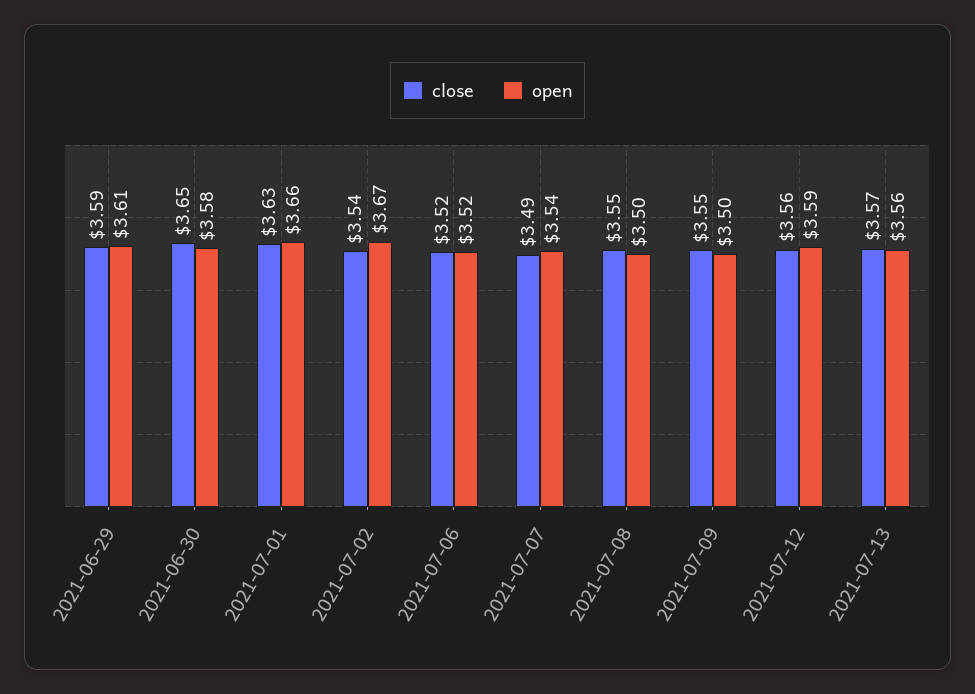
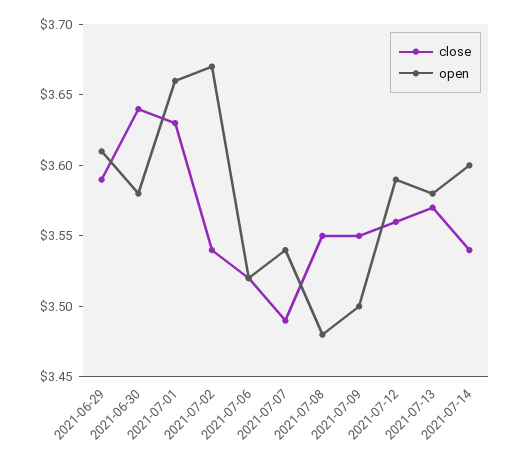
close, 2021-06-30: 3.65 -> 3.64
open, 2021-07-08: 3.5 -> 3.48
open, 2021-07-13: 3.56 -> 3.58
close, 2021-07-14: none -> 3.54
open, 2021-07-14: none -> 3.6

